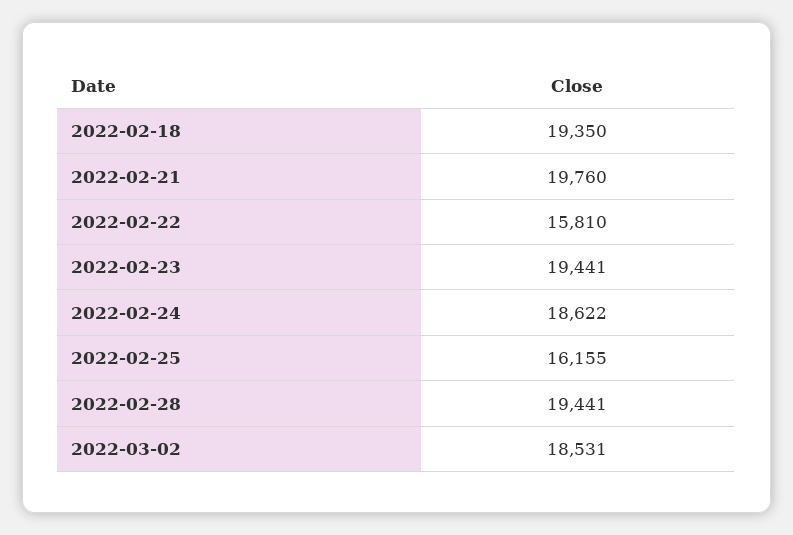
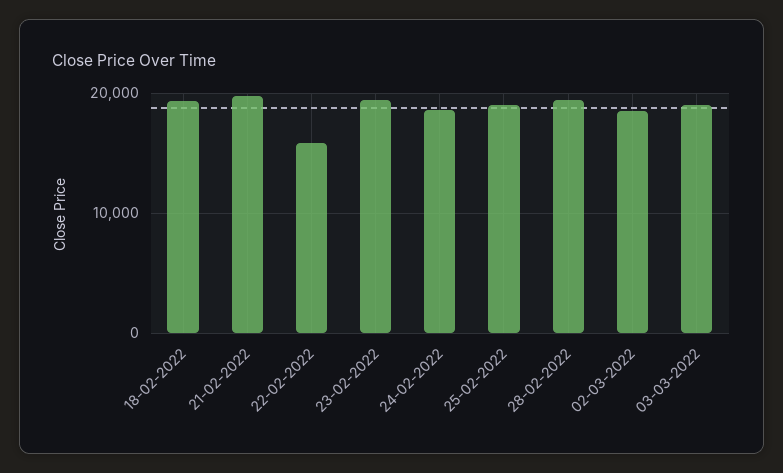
2022-02-25: 16155 -> 19000
03-03-2022: none -> 19000

